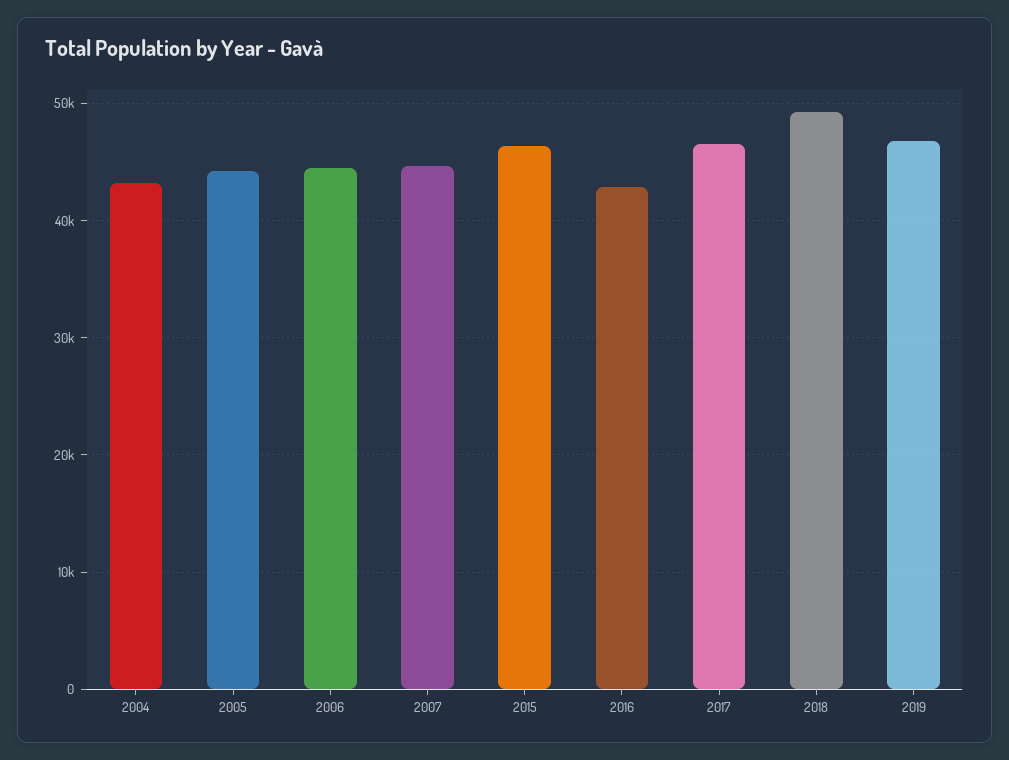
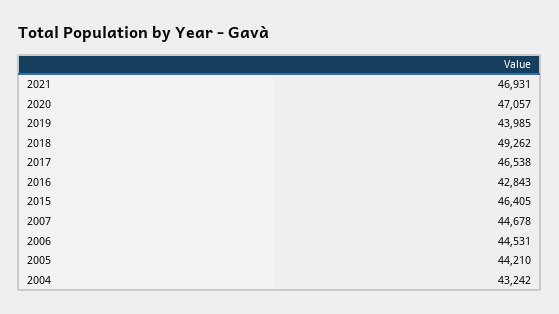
2019: 47000 -> 43985
2021: none -> 46931
2020: none -> 47057

